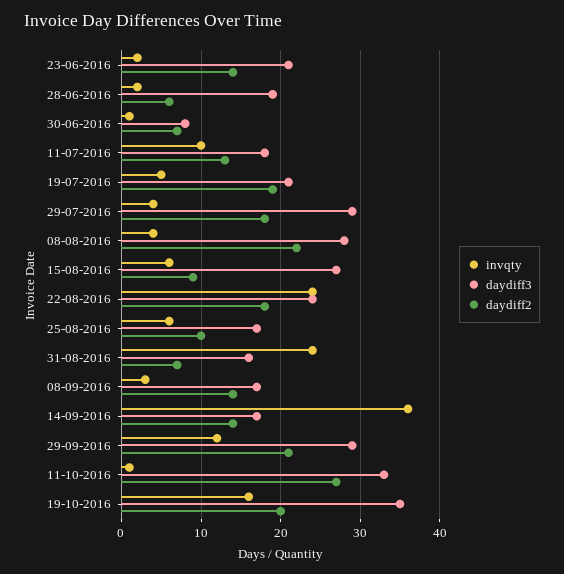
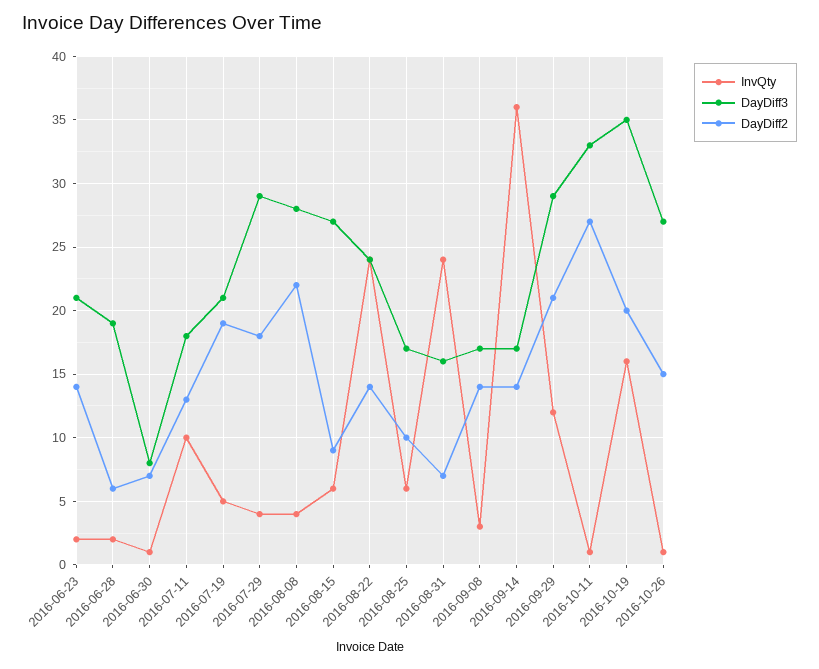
daydiff2, 22-08-2016: 18 -> 14
invqty, 2016-10-26: none -> 1
daydiff3, 2016-10-26: none -> 27
daydiff2, 2016-10-26: none -> 15

